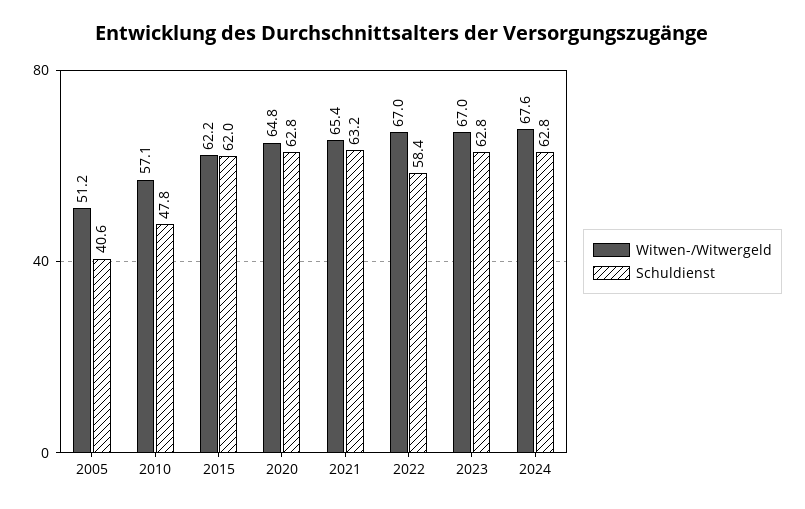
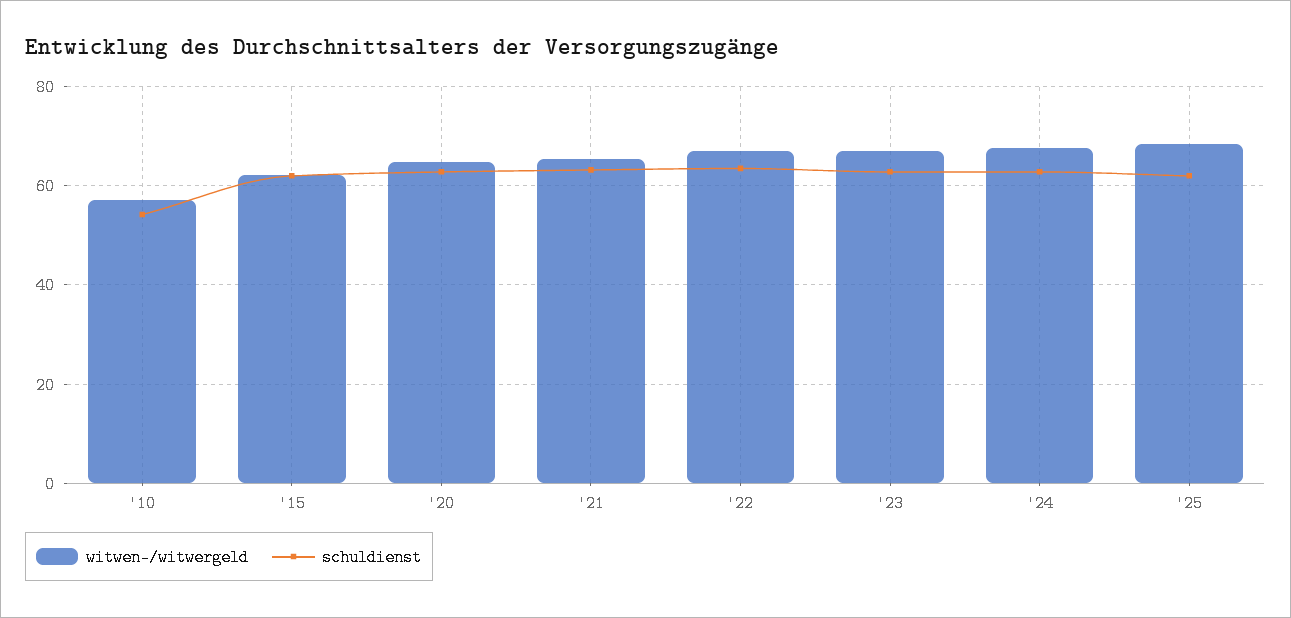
Witwen-/Witwergeld, 2005: 51.2 -> none
Schuldienst, 2005: 40.6 -> none
Schuldienst, 2010: 47.8 -> 54
Schuldienst, 2022: 58.4 -> 64
Witwen-/Witwergeld, '25: none -> 68
Schuldienst, '25: none -> 62

